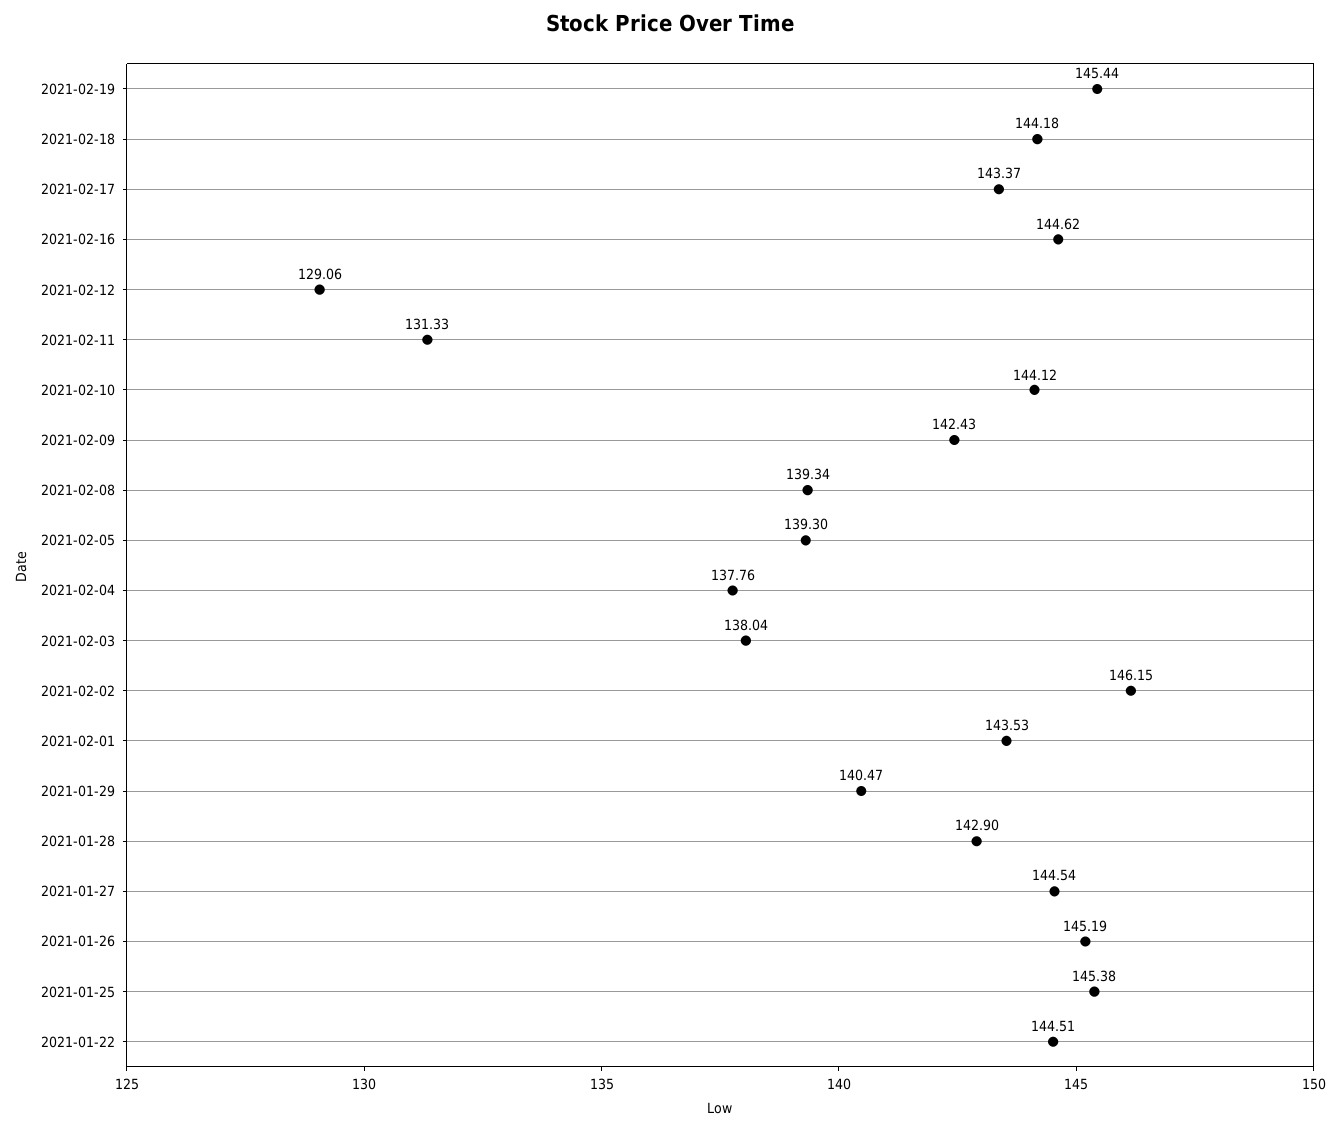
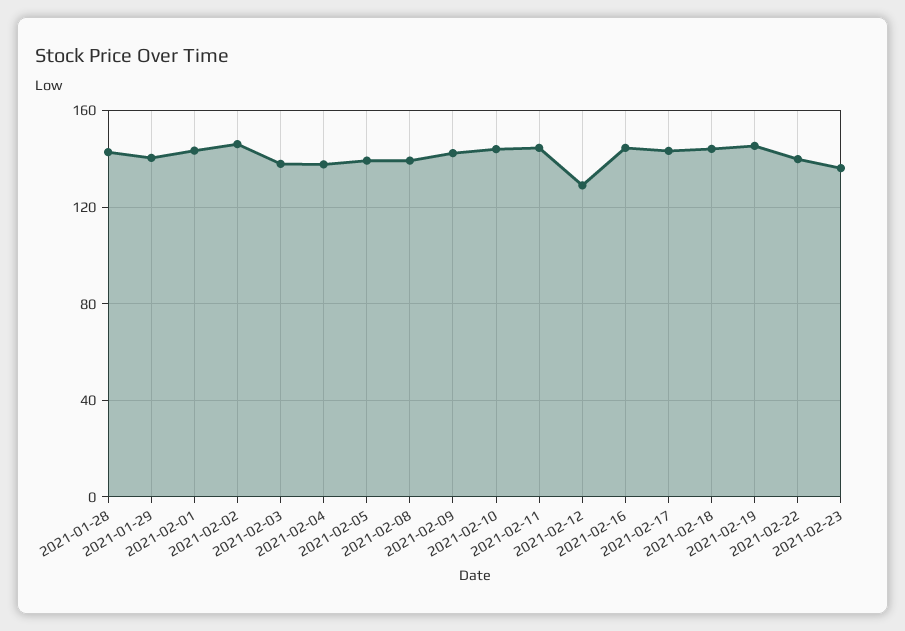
2021-02-11: 131.33 -> 145
2021-01-27: 144.54 -> none
2021-01-26: 145.19 -> none
2021-01-25: 145.38 -> none
2021-01-22: 144.51 -> none
2021-02-22: none -> 140
2021-02-23: none -> 135

